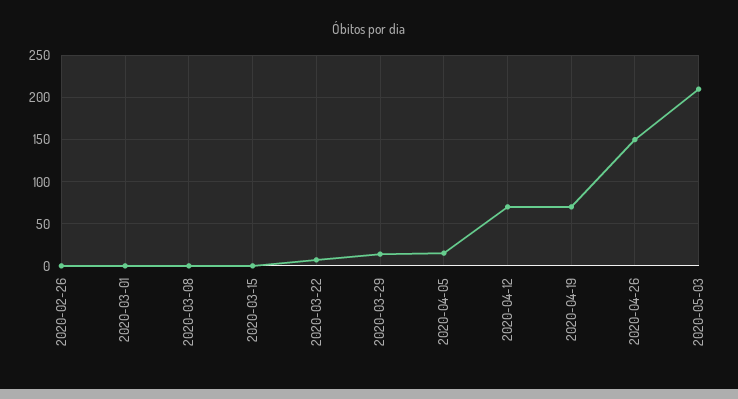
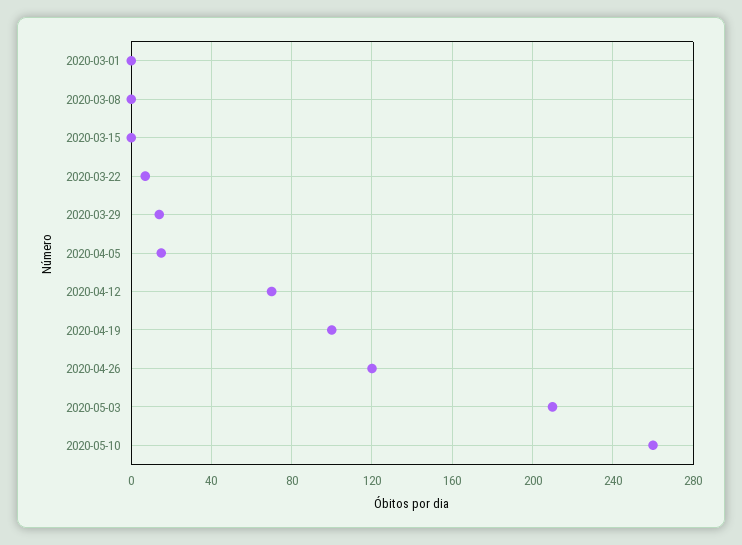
2020-02-26: 0 -> none
2020-04-19: 70 -> 100
2020-04-26: 150 -> 120
2020-05-10: none -> 260

